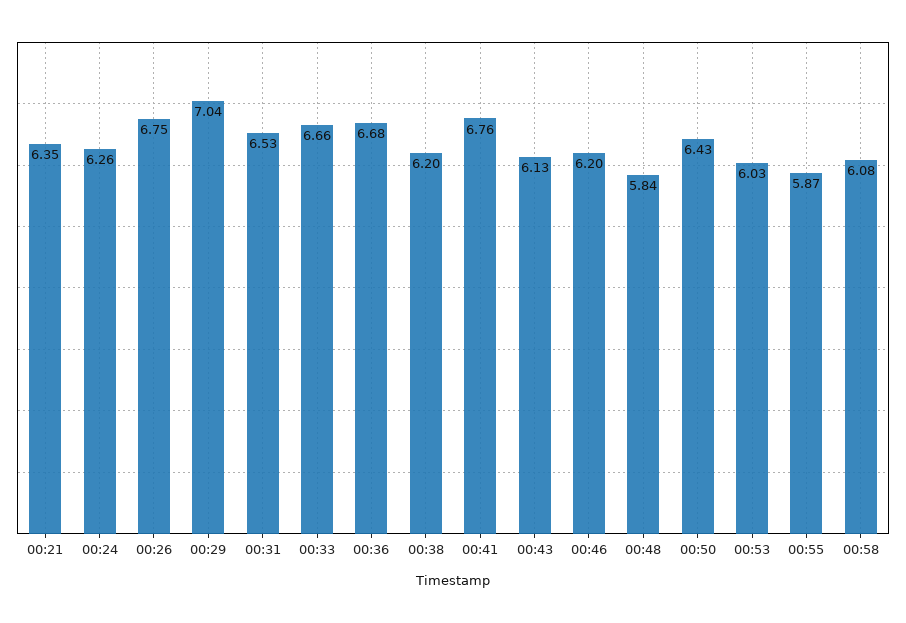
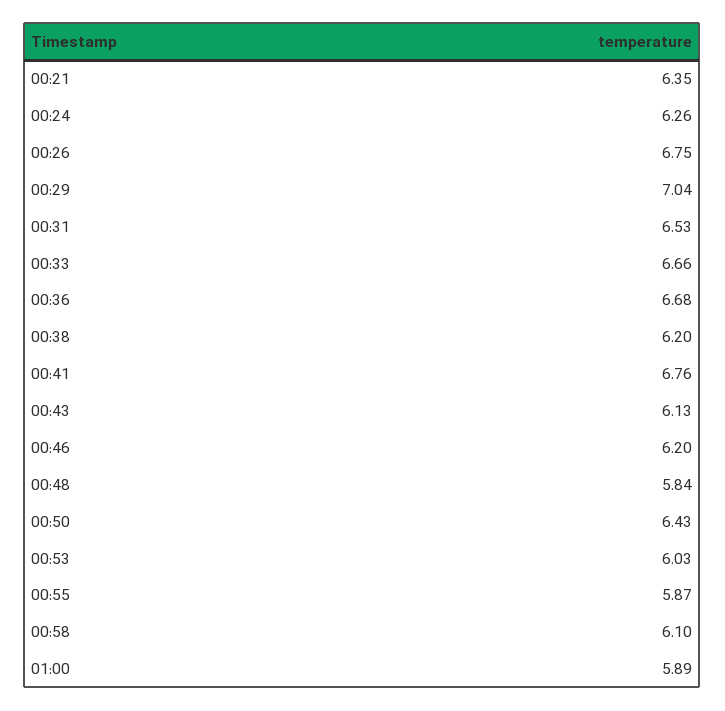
00:58: 6.08 -> 6.1
01:00: none -> 5.89

